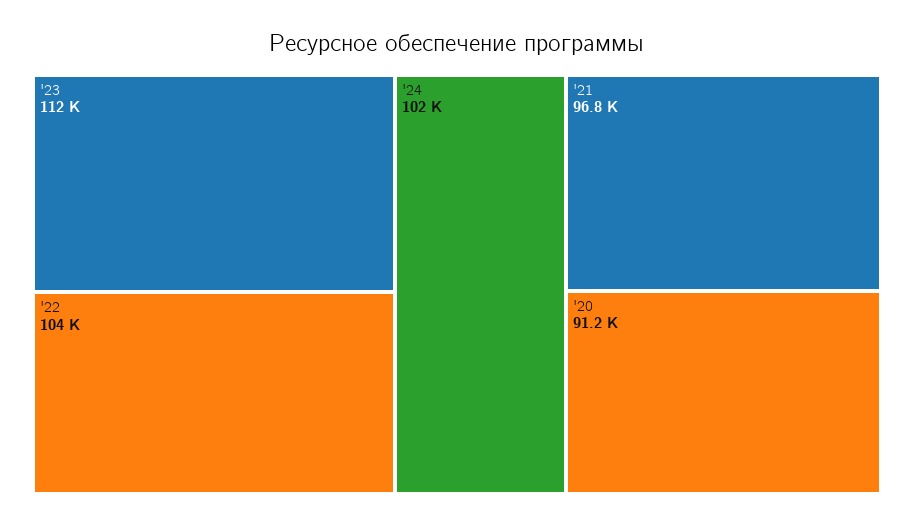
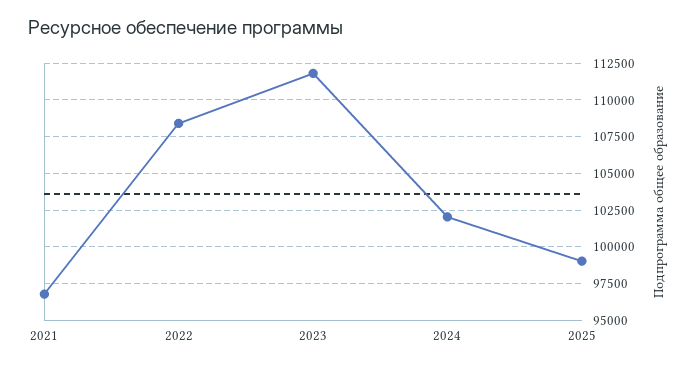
'22: 104000 -> 108500
'20: 91200 -> none
2025: none -> 99000

